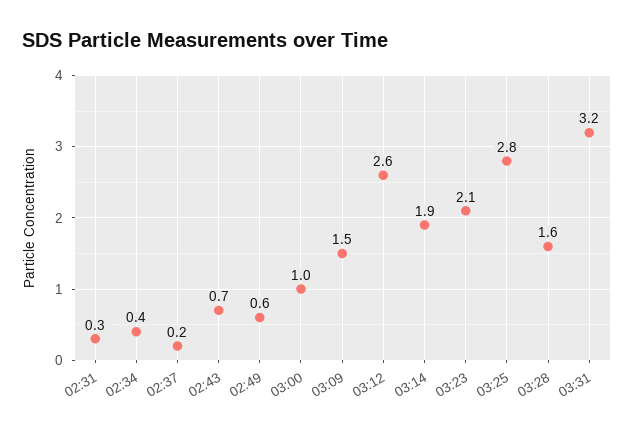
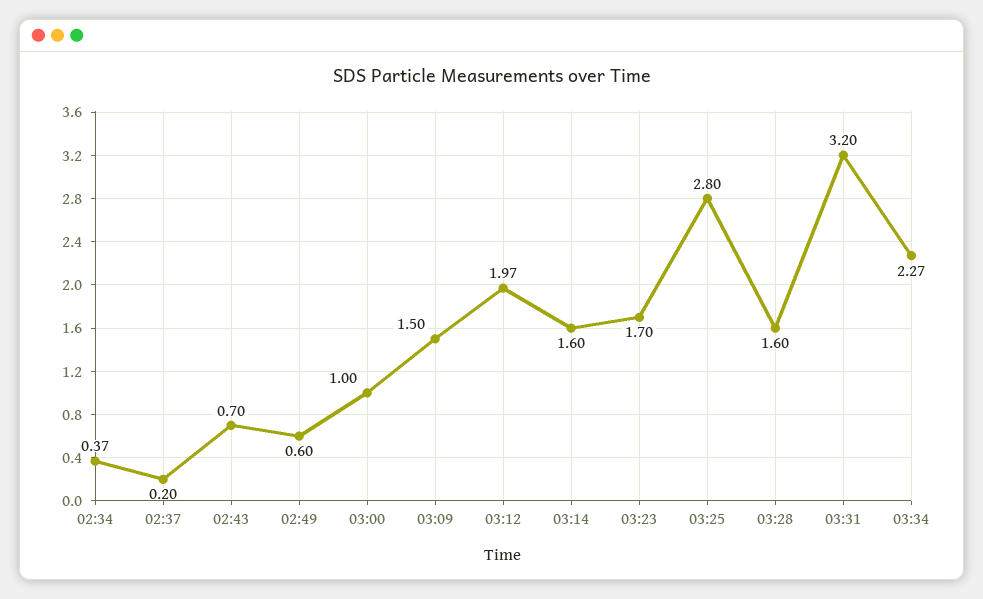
02:31: 0.3 -> none
03:12: 2.6 -> 1.97
03:14: 1.9 -> 1.6
03:23: 2.1 -> 1.7
03:34: none -> 2.27

